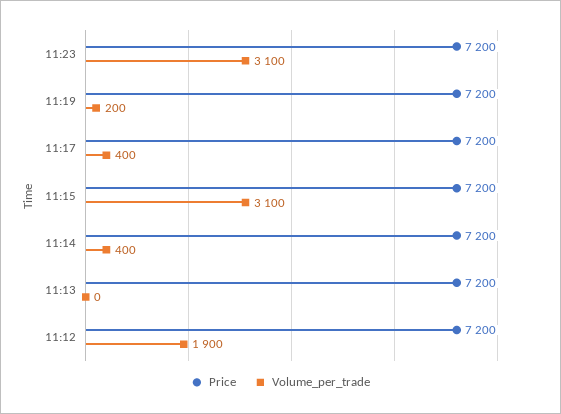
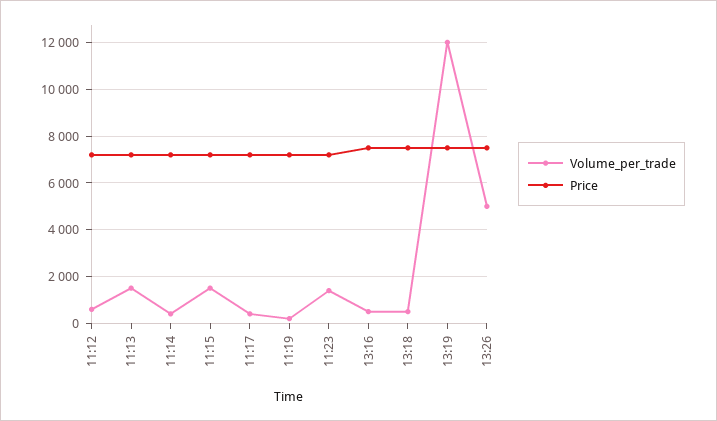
Volume_per_trade, 11:23: 3100 -> 1500
Volume_per_trade, 11:15: 3100 -> 1500
Volume_per_trade, 11:13: 0 -> 1500
Volume_per_trade, 11:12: 1900 -> 500
Volume_per_trade, 13:16: none -> 500
Price, 13:16: none -> 7500
Volume_per_trade, 13:18: none -> 500
Price, 13:18: none -> 7500
Volume_per_trade, 13:19: none -> 12000
Price, 13:19: none -> 7500
Volume_per_trade, 13:26: none -> 5000
Price, 13:26: none -> 7500

